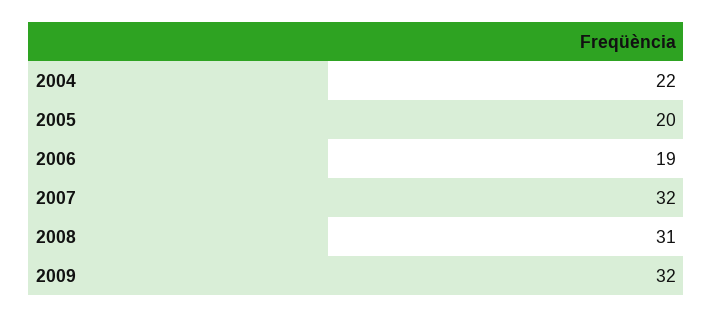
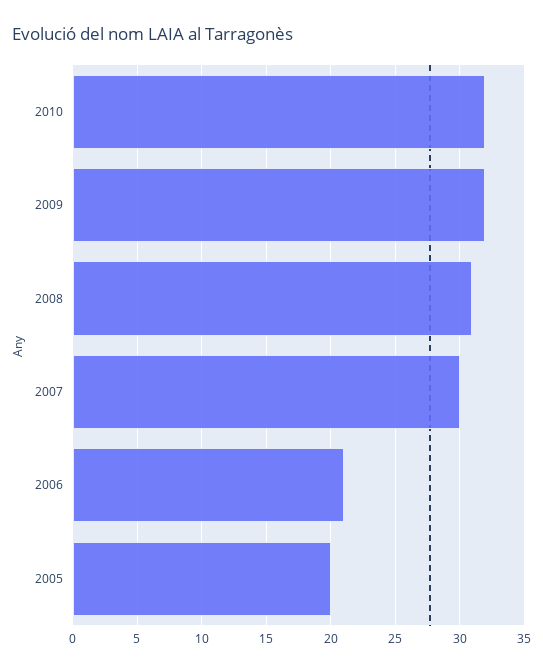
2004: 22 -> none
2006: 19 -> 21
2007: 32 -> 30
2010: none -> 32

